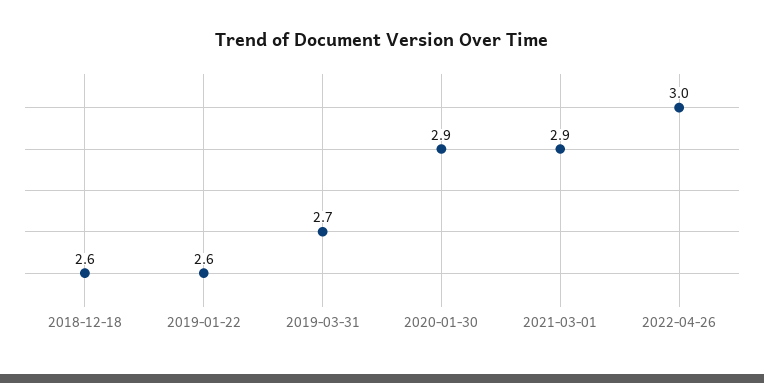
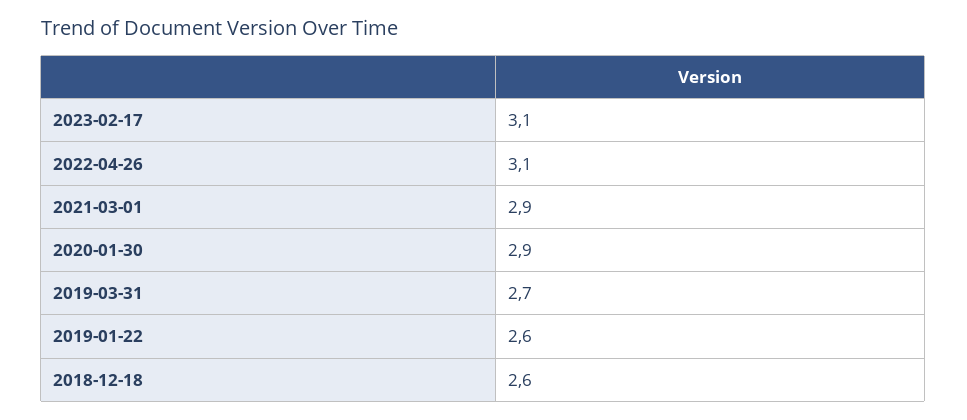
2022-04-26: 3 -> 3.1
2023-02-17: none -> 3.1

